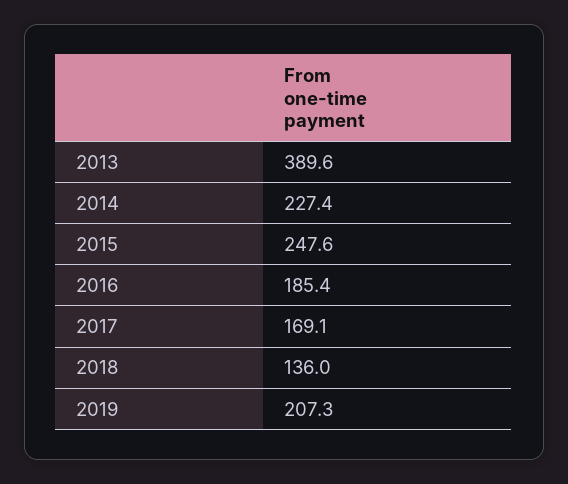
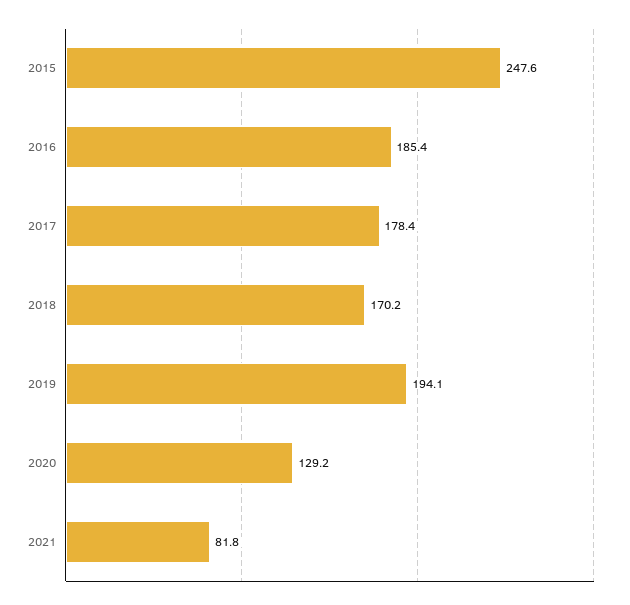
2013: 389.6 -> none
2014: 227.4 -> none
2017: 169.1 -> 178.4
2018: 136 -> 170.2
2019: 207.3 -> 194.1
2020: none -> 129.2
2021: none -> 81.8

